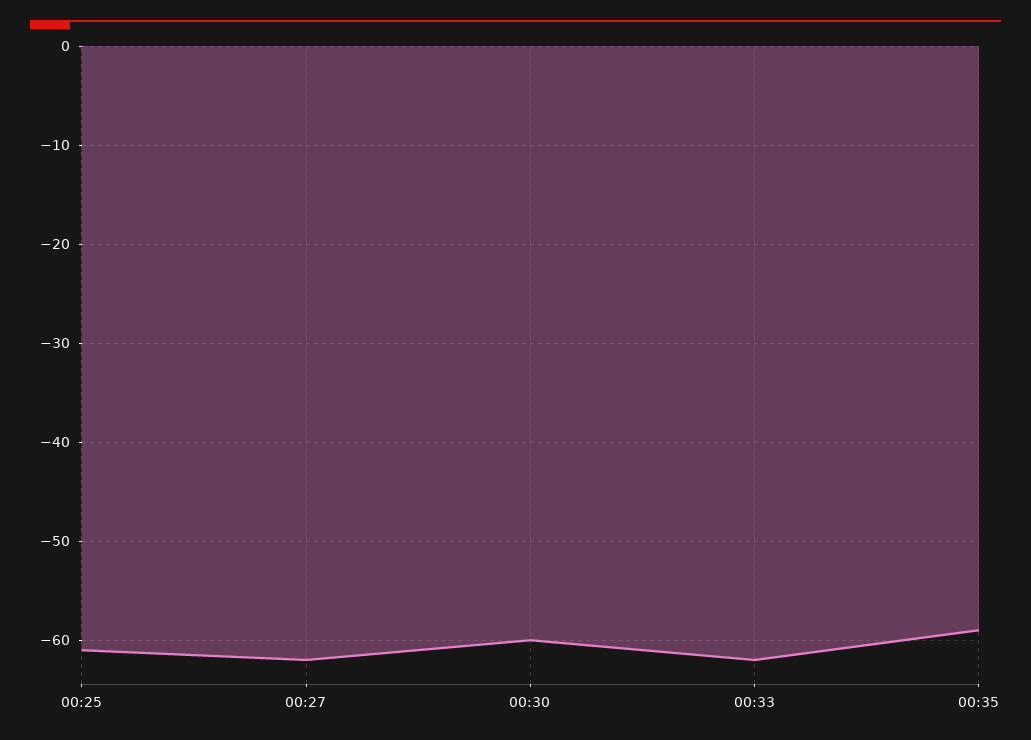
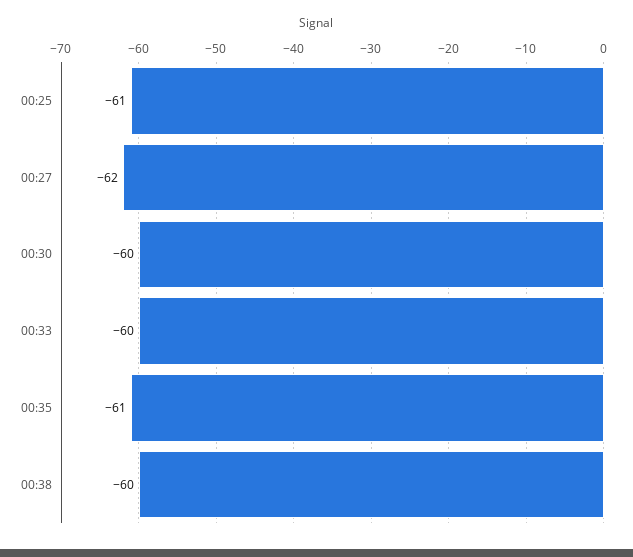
00:33: -62 -> -60
00:35: -59 -> -61
00:38: none -> -60

